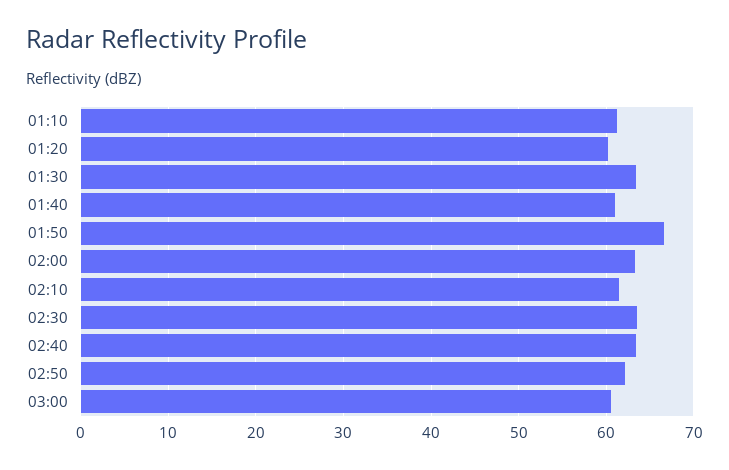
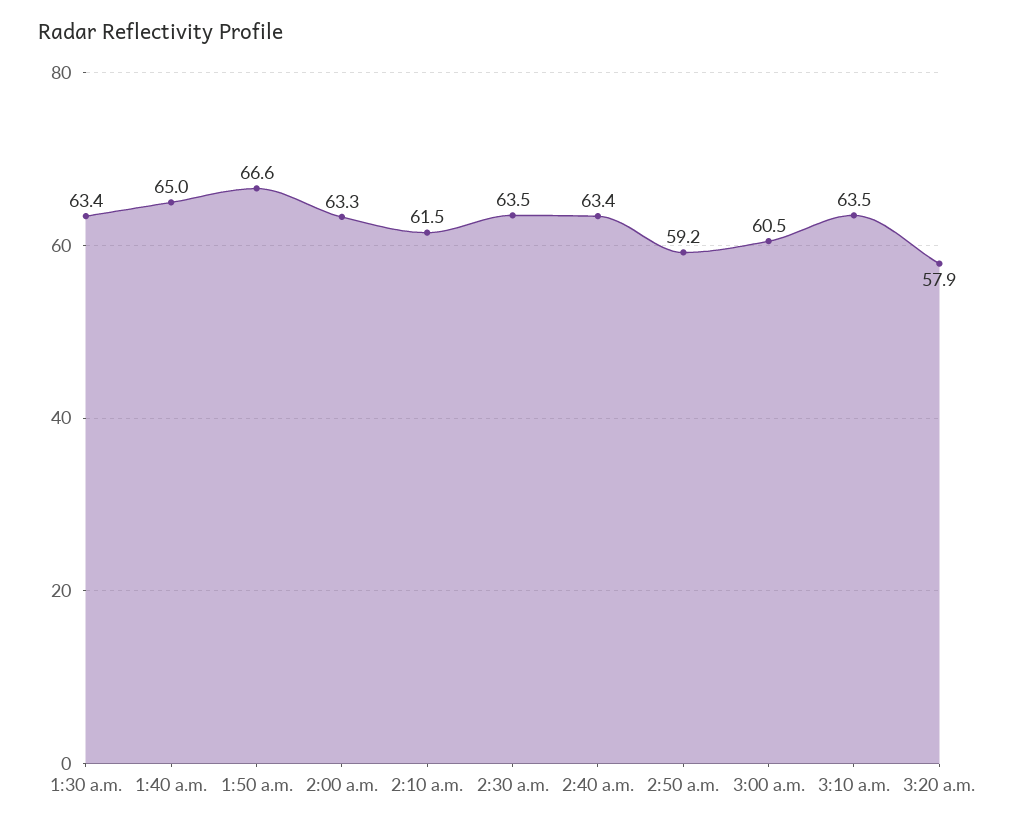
01:10: 61 -> none
01:20: 60 -> none
01:40: 61 -> 65
02:50: 62 -> 59.2
3:10 a.m.: none -> 63.5
3:20 a.m.: none -> 57.9

